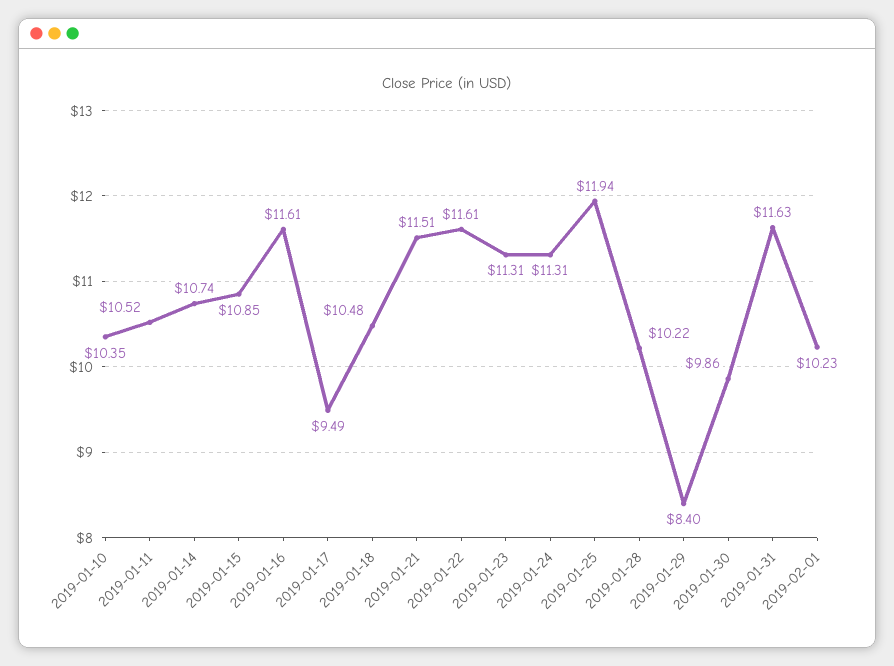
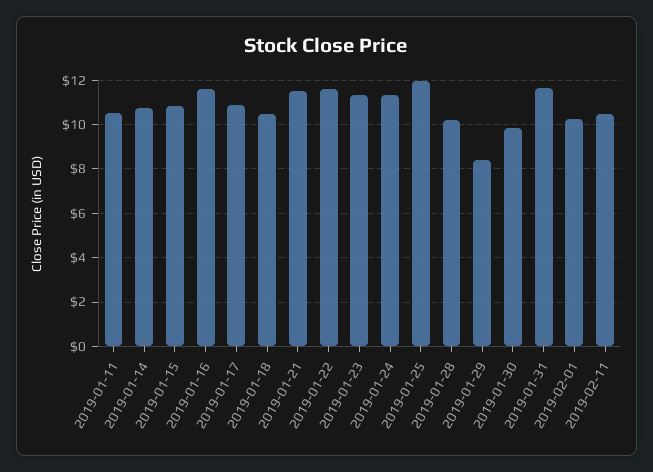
2019-01-10: 10.35 -> none
2019-01-17: 9.49 -> 11
2019-02-11: none -> 10.5

